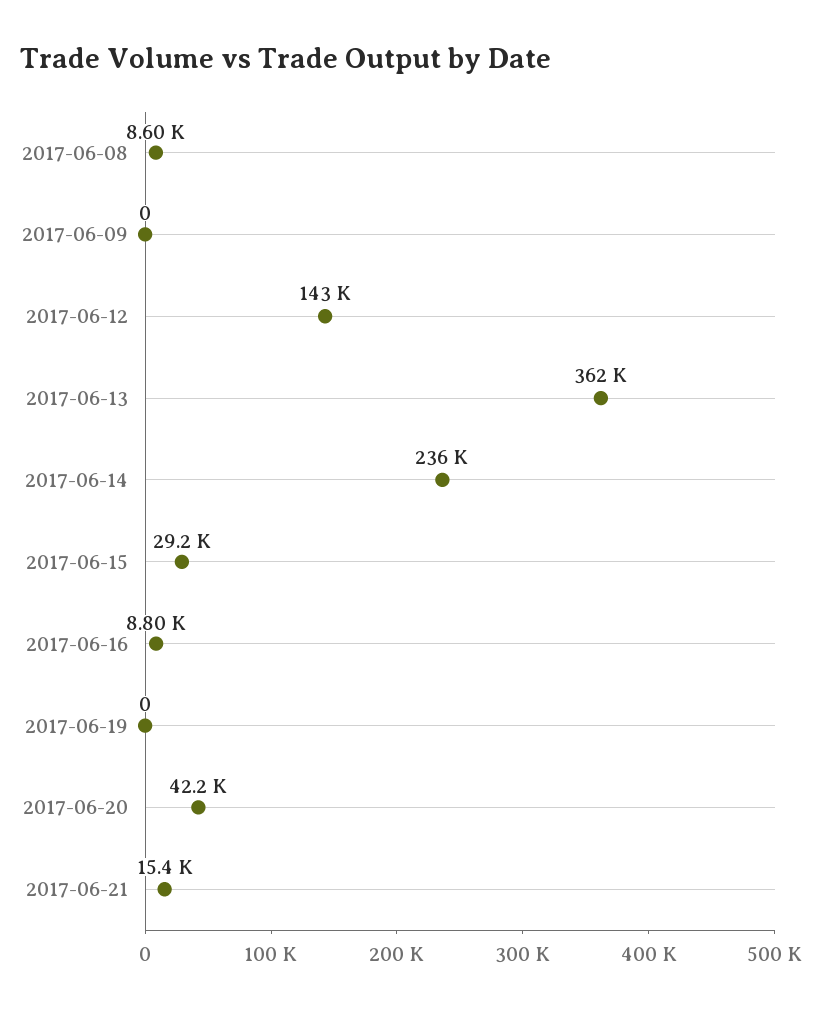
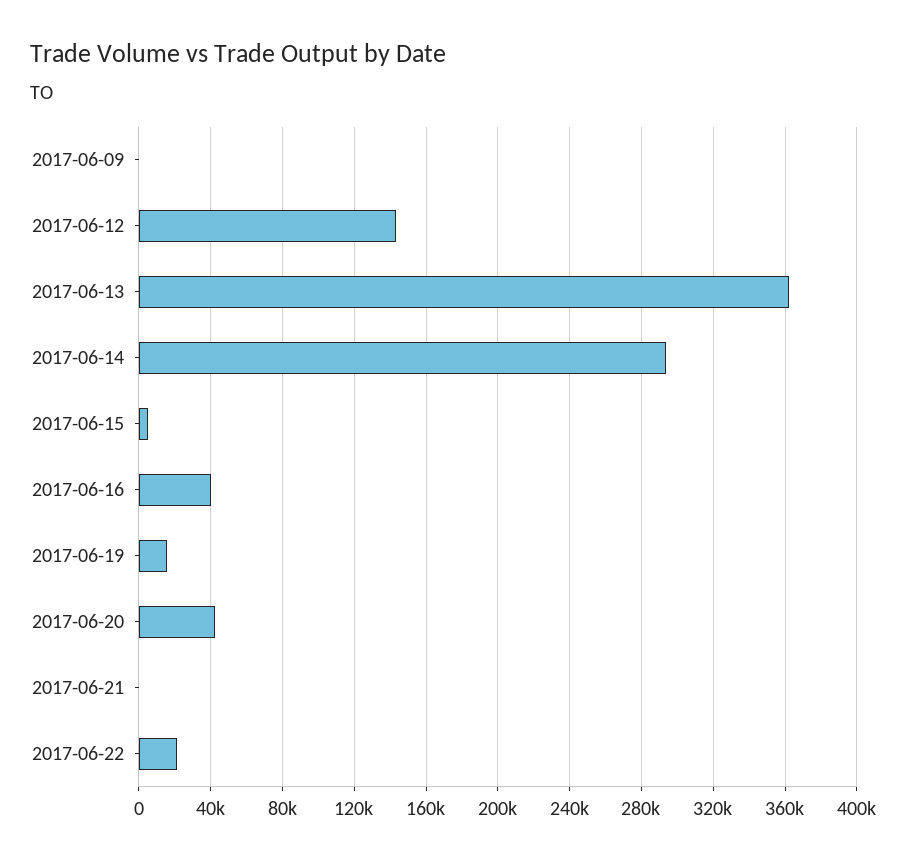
2017-06-08: 8600 -> none
2017-06-14: 236000 -> 295000
2017-06-15: 29200 -> 5000
2017-06-16: 8800 -> 40000
2017-06-19: 0 -> 15000
2017-06-21: 15400 -> 0
2017-06-22: none -> 20000

